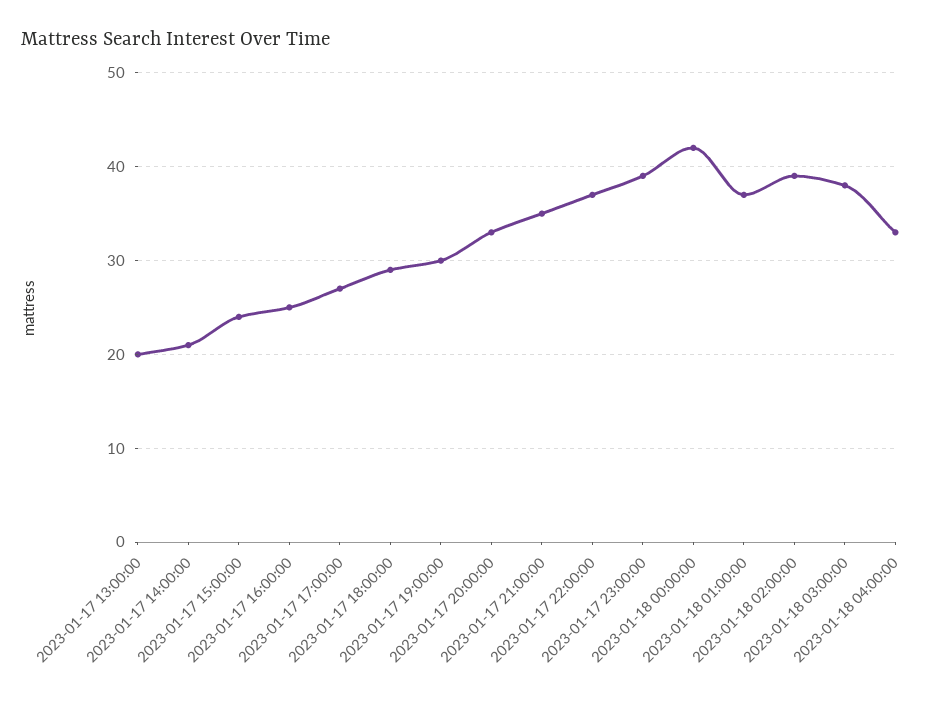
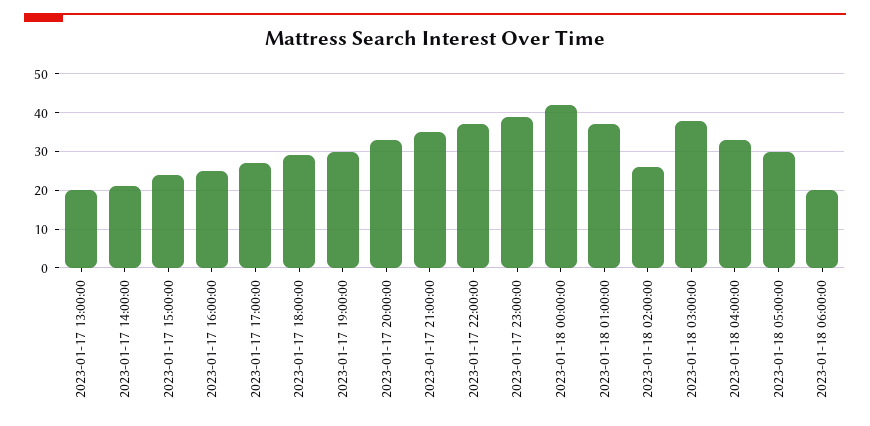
2023-01-18 02:00:00: 39 -> 25
2023-01-18 05:00:00: none -> 30
2023-01-18 06:00:00: none -> 20

